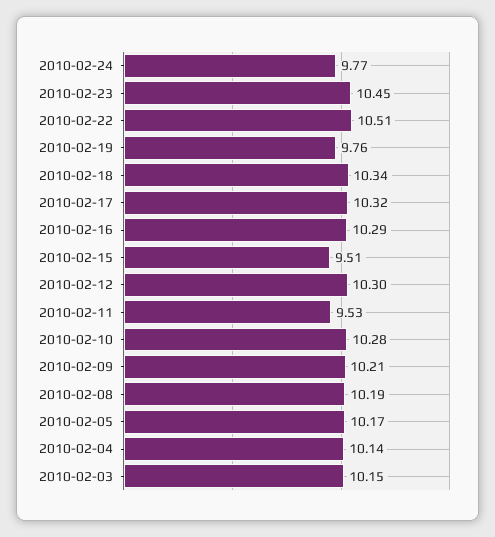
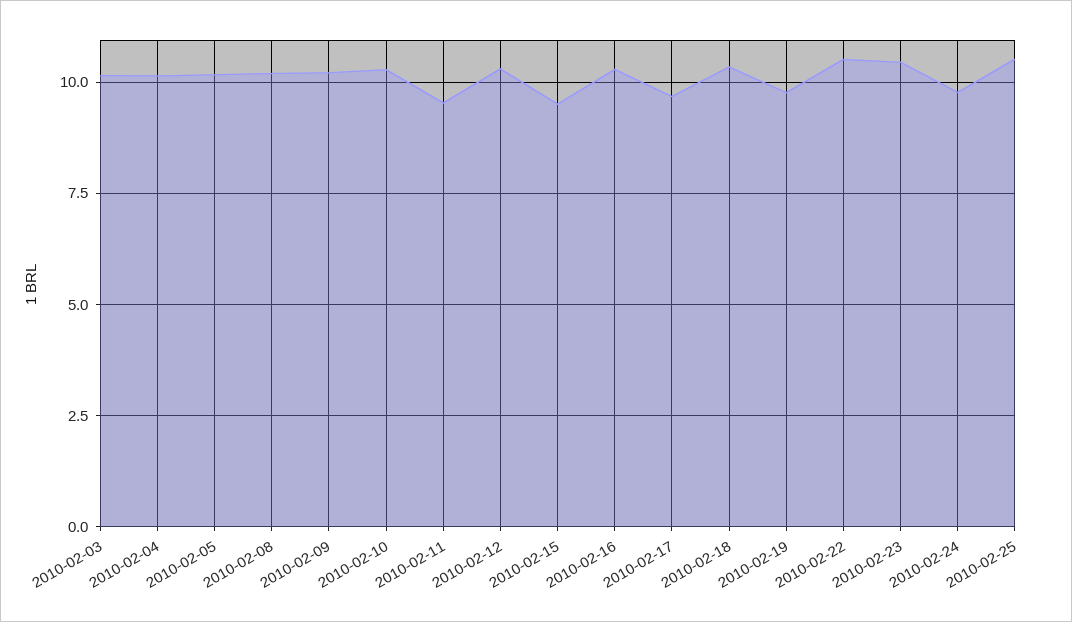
2010-02-17: 10.32 -> 9.75
2010-02-25: none -> 10.5

